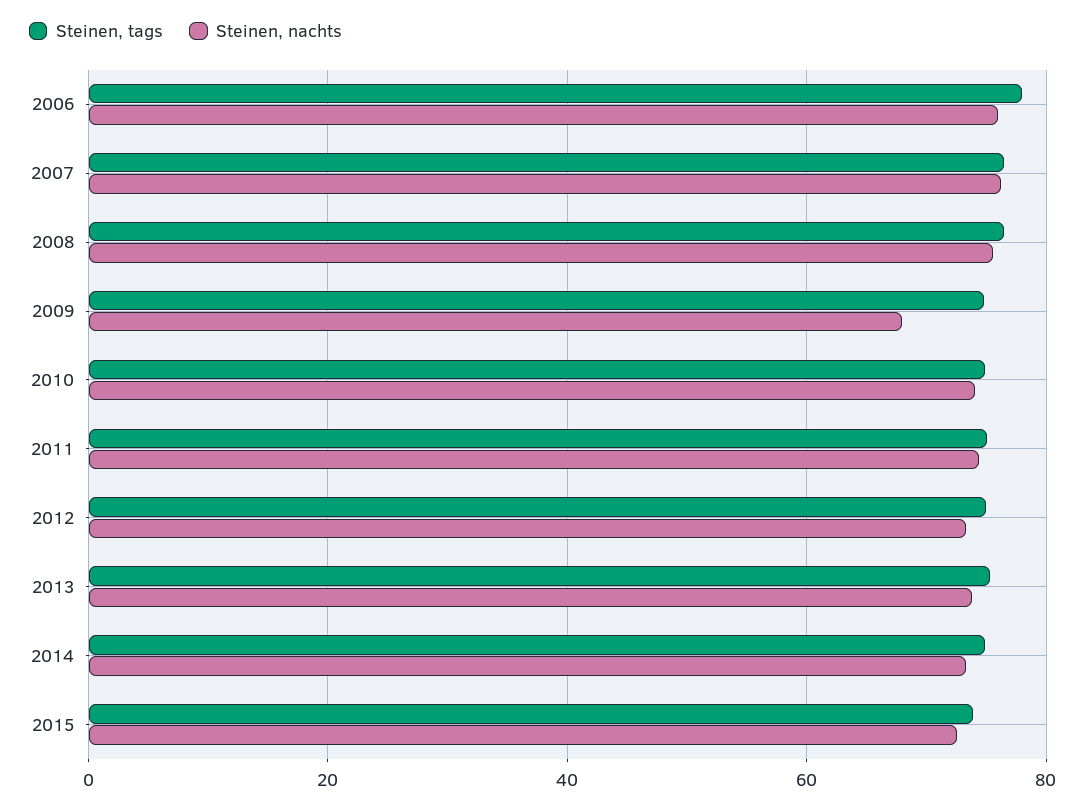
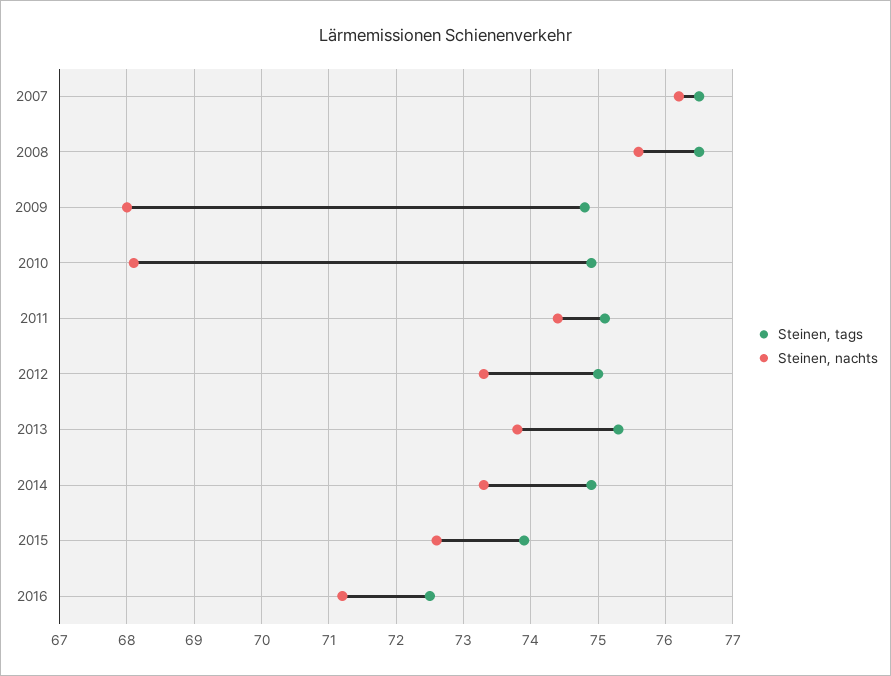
Steinen, tags, 2006: 78 -> none
Steinen, nachts, 2006: 76 -> none
Steinen, nachts, 2010: 74 -> 68.1
Steinen, tags, 2016: none -> 72.5
Steinen, nachts, 2016: none -> 71.2

